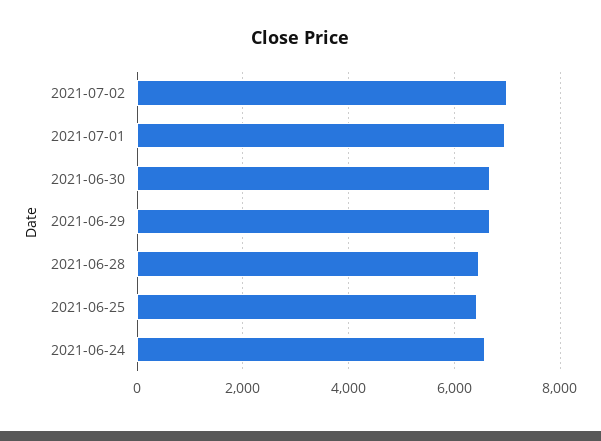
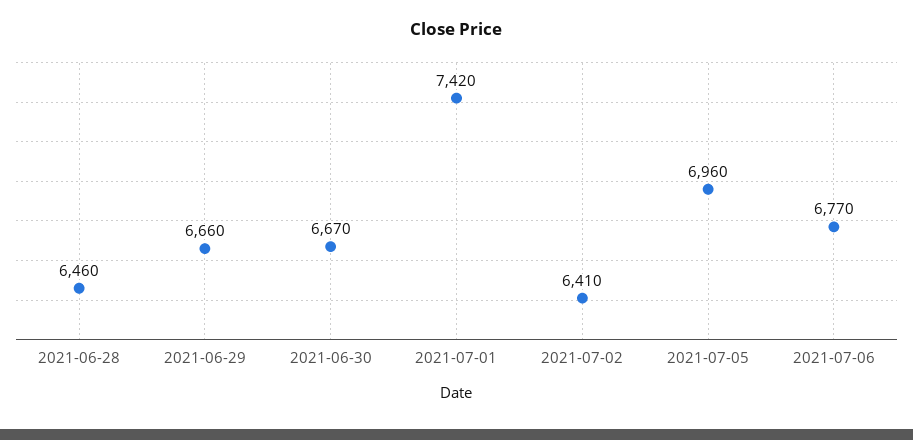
2021-07-02: 7000 -> 6410
2021-07-01: 7000 -> 7420
2021-06-25: 6400 -> none
2021-06-24: 6600 -> none
2021-07-05: none -> 6960
2021-07-06: none -> 6770

